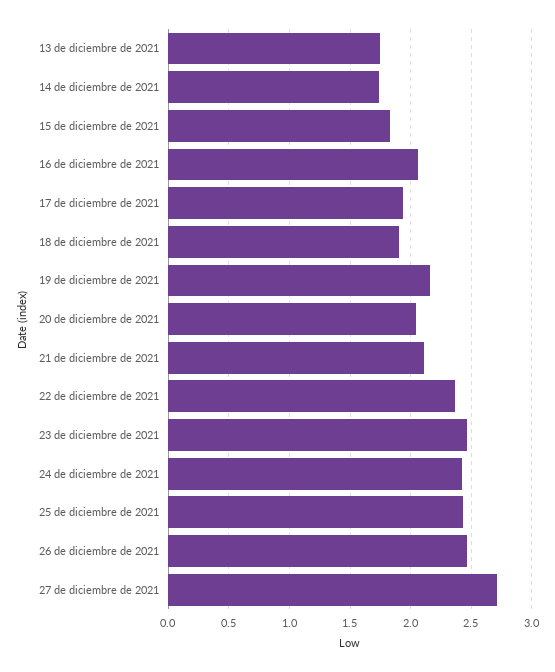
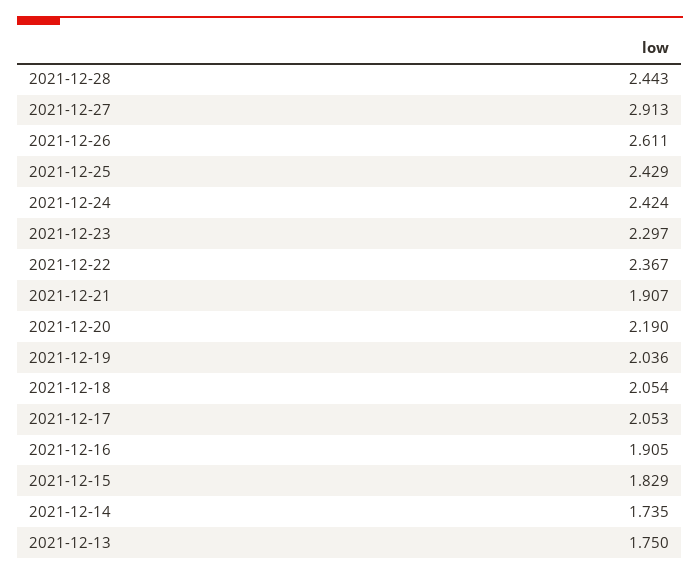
16 de diciembre de 2021: 2.05 -> 1.905
17 de diciembre de 2021: 1.95 -> 2.053
18 de diciembre de 2021: 1.9 -> 2.054
19 de diciembre de 2021: 2.15 -> 2.036
20 de diciembre de 2021: 2.05 -> 2.19
21 de diciembre de 2021: 2.1 -> 1.907
23 de diciembre de 2021: 2.45 -> 2.297
26 de diciembre de 2021: 2.45 -> 2.611
27 de diciembre de 2021: 2.7 -> 2.913
2021-12-28: none -> 2.443

